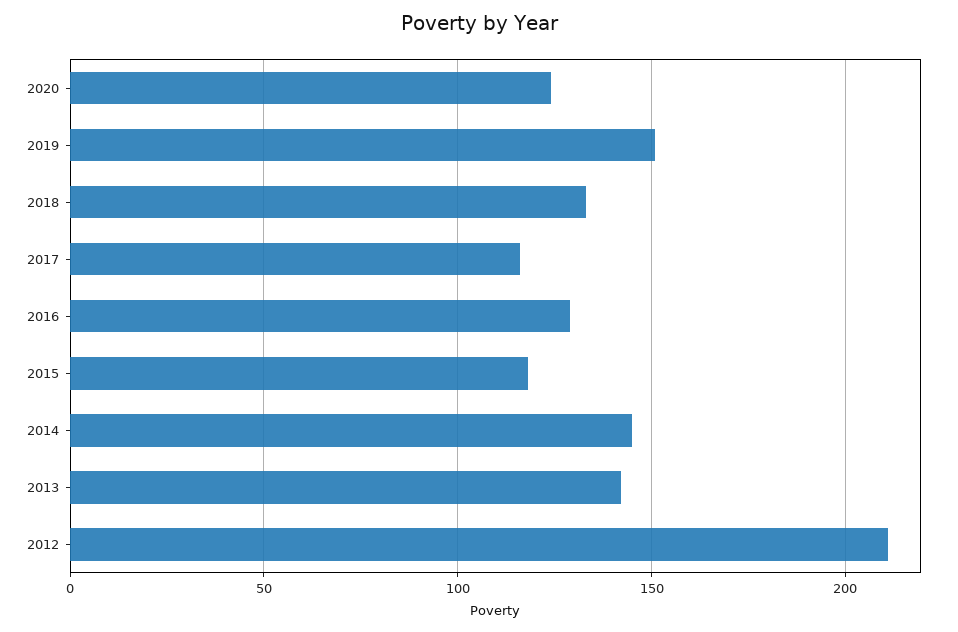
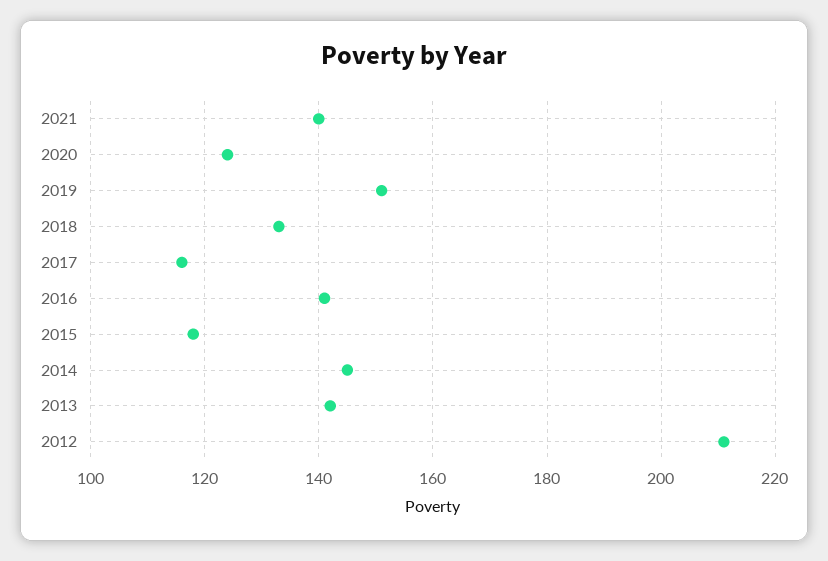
2016: 130 -> 140
2021: none -> 140

